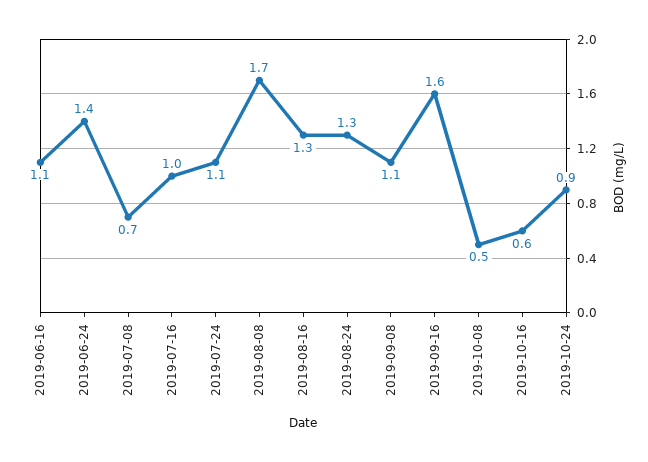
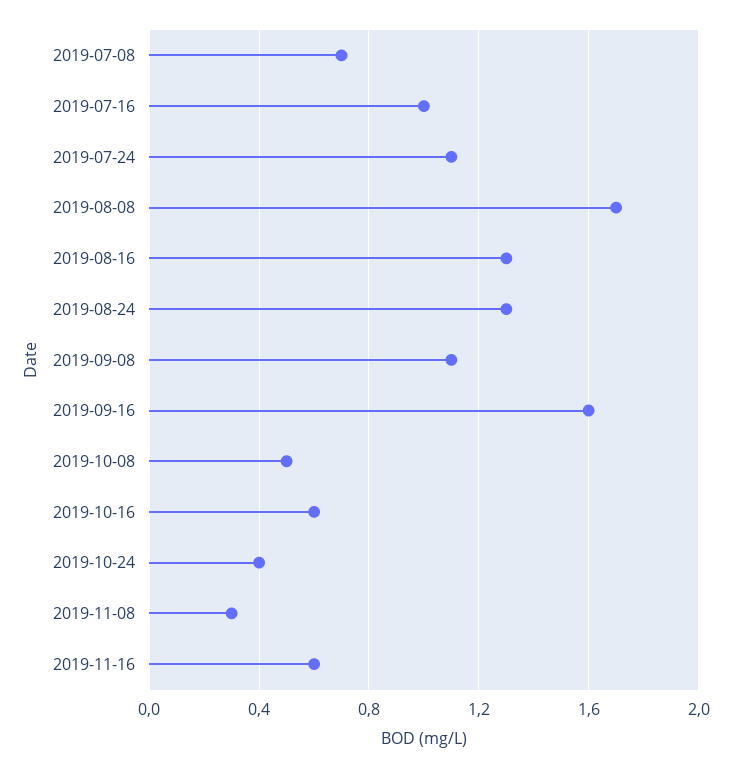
2019-06-16: 1.1 -> none
2019-06-24: 1.4 -> none
2019-10-24: 0.9 -> 0.4
2019-11-08: none -> 0.3
2019-11-16: none -> 0.6

